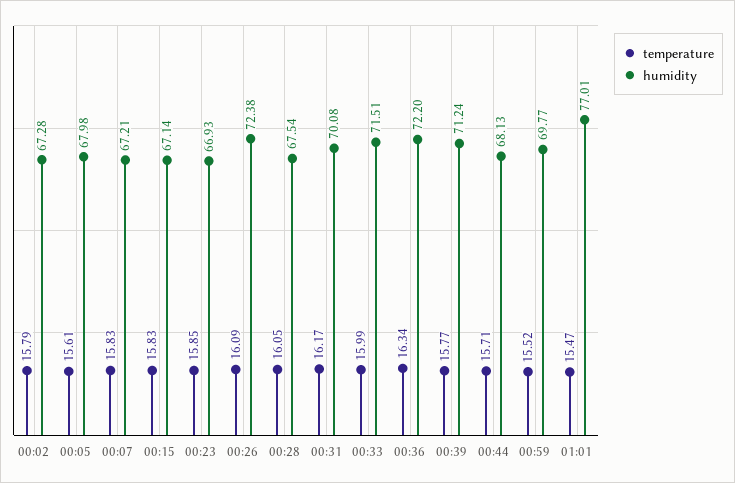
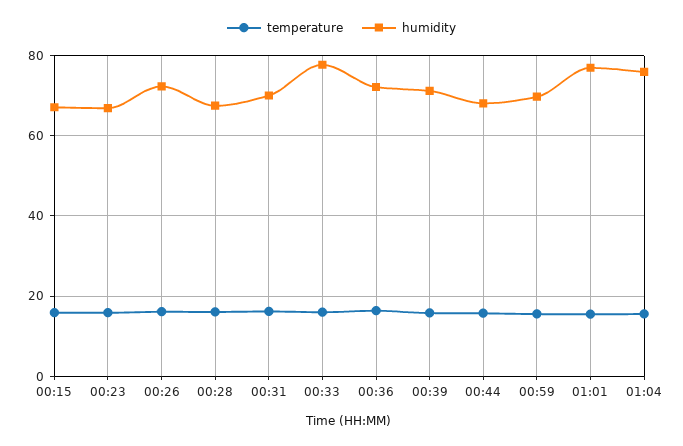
temperature, 00:02: 15.79 -> none
humidity, 00:02: 67.28 -> none
temperature, 00:05: 15.61 -> none
humidity, 00:05: 67.98 -> none
temperature, 00:07: 15.83 -> none
humidity, 00:07: 67.21 -> none
humidity, 00:33: 71.51 -> 78
temperature, 01:04: none -> 16
humidity, 01:04: none -> 76

